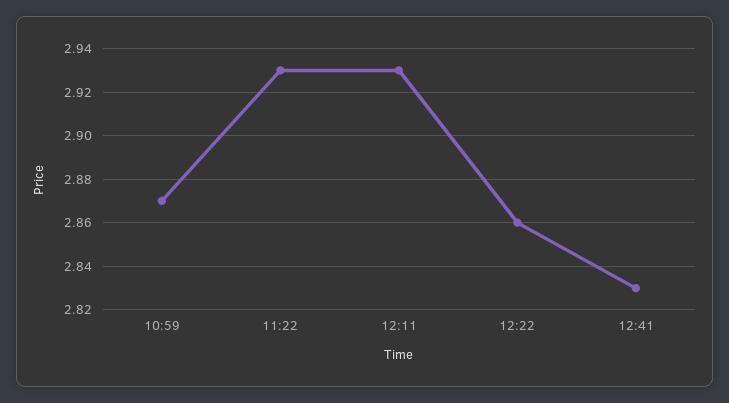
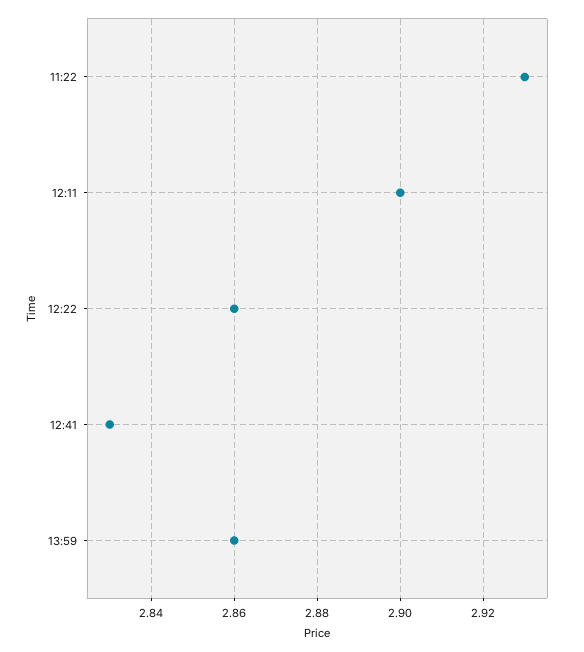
10:59: 2.87 -> none
12:11: 2.93 -> 2.9
13:59: none -> 2.86

